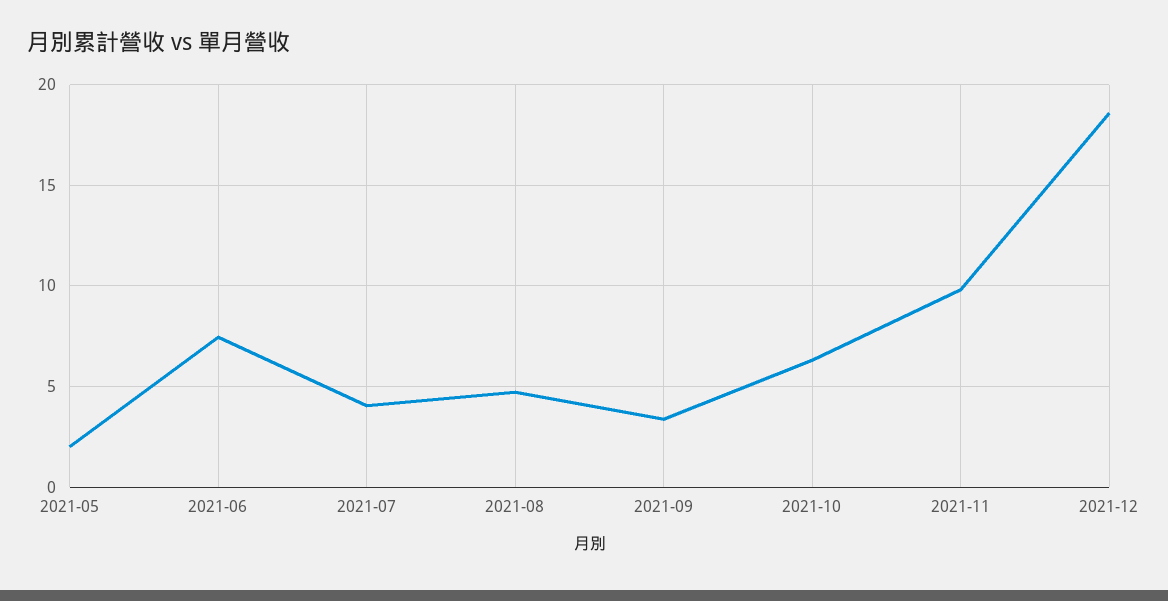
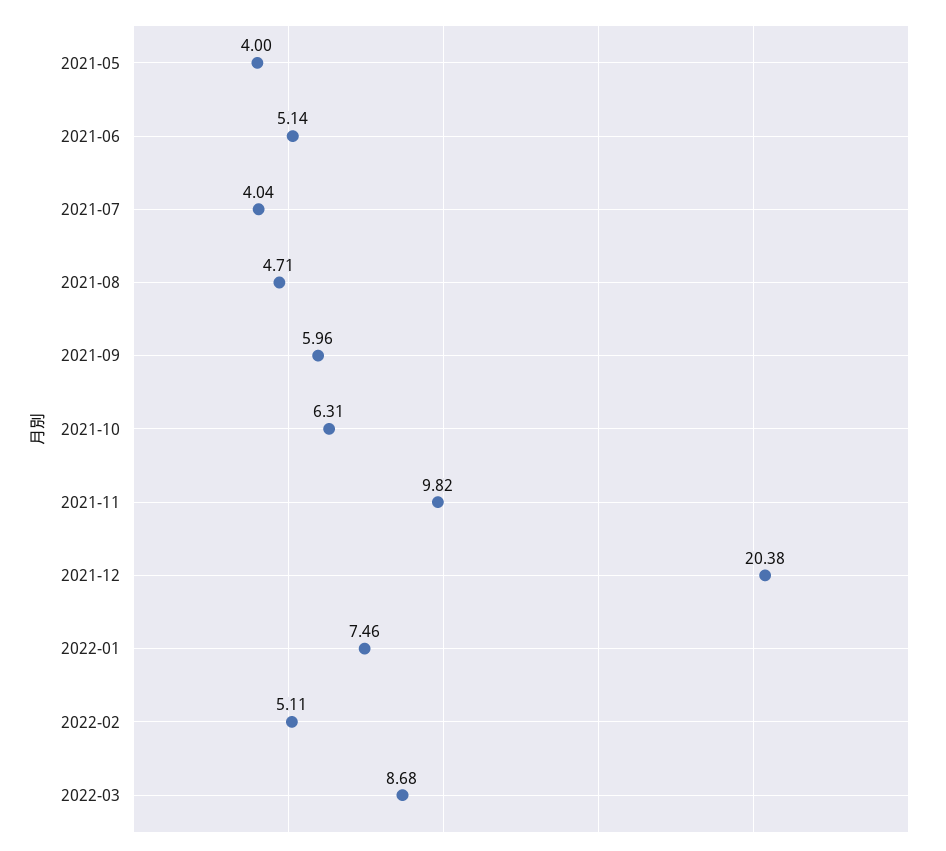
2021-05: 2 -> 4
2021-06: 7.5 -> 5.14
2021-09: 3.5 -> 5.96
2021-12: 18.5 -> 20.38
2022-01: none -> 7.46
2022-02: none -> 5.11
2022-03: none -> 8.68

